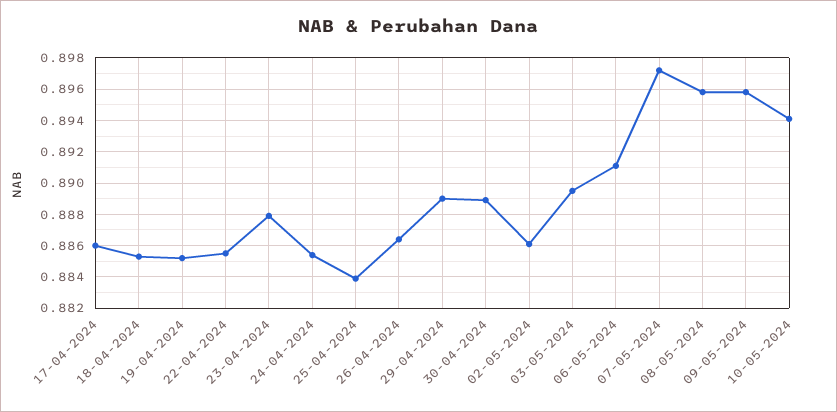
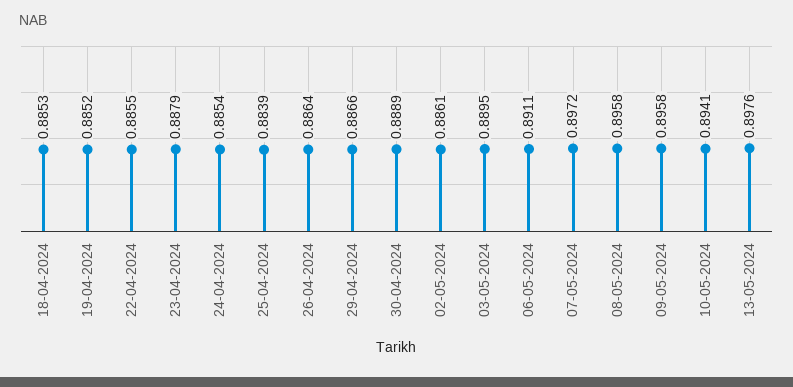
17-04-2024: 0.886 -> none
29-04-2024: 0.889 -> 0.8866
13-05-2024: none -> 0.8976

